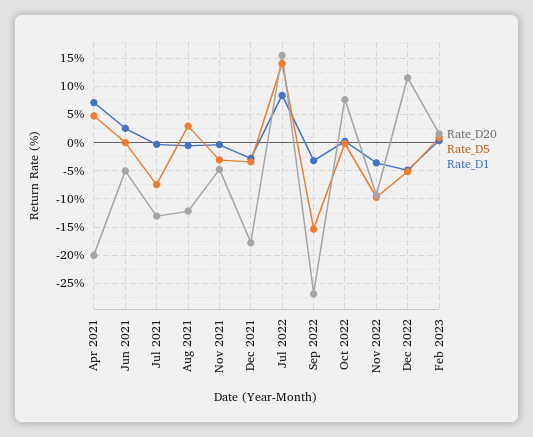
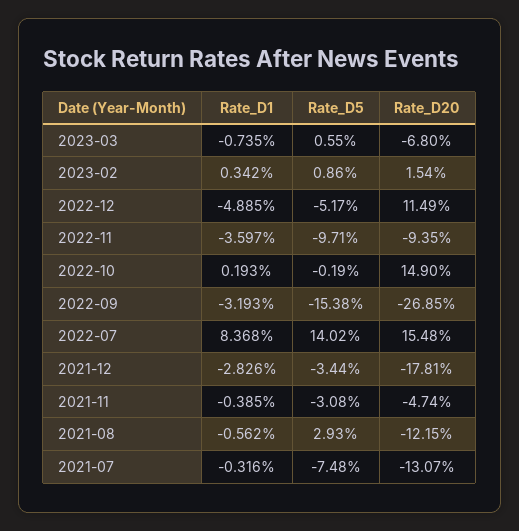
Rate_D20, Apr 2021: -20 -> none
Rate_D5, Apr 2021: 5 -> none
Rate_D1, Apr 2021: 7.5 -> none
Rate_D20, Jun 2021: -5 -> none
Rate_D5, Jun 2021: 0 -> none
Rate_D1, Jun 2021: 2.5 -> none
Rate_D20, Oct 2022: 7.5 -> 14.9
Rate_D1, 2023-03: none -> -0.735
Rate_D5, 2023-03: none -> 0.55
Rate_D20, 2023-03: none -> -6.8

